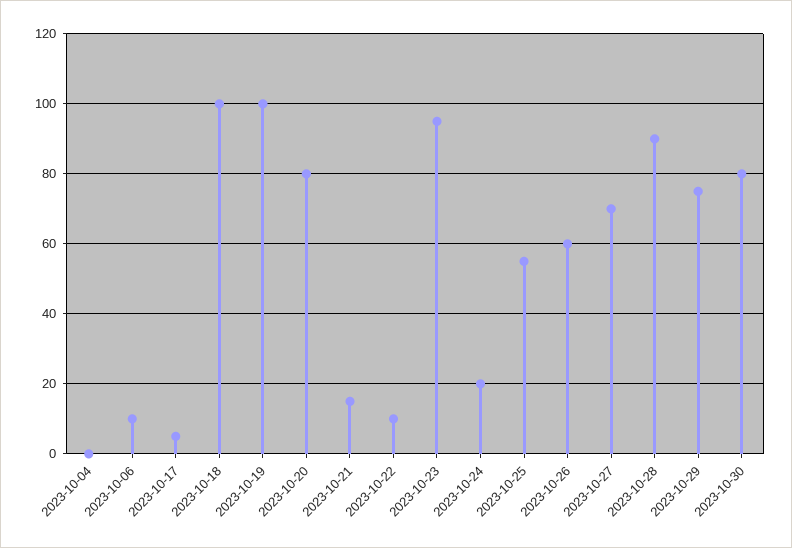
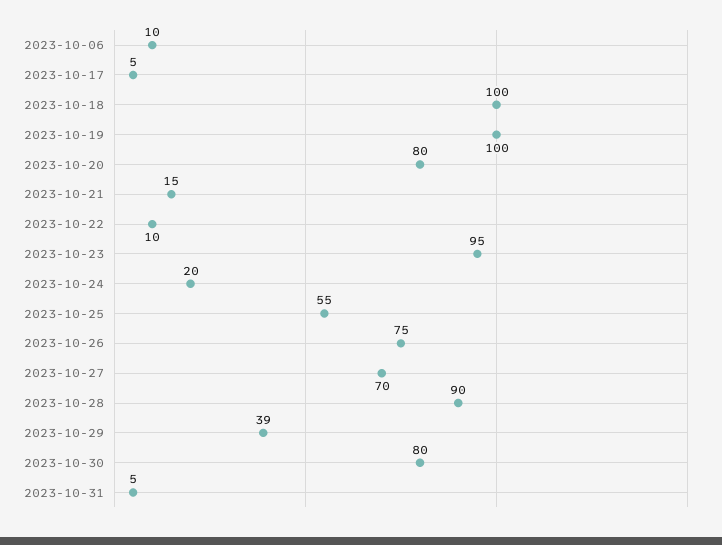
2023-10-04: 0 -> none
2023-10-26: 60 -> 75
2023-10-29: 75 -> 39
2023-10-31: none -> 5

